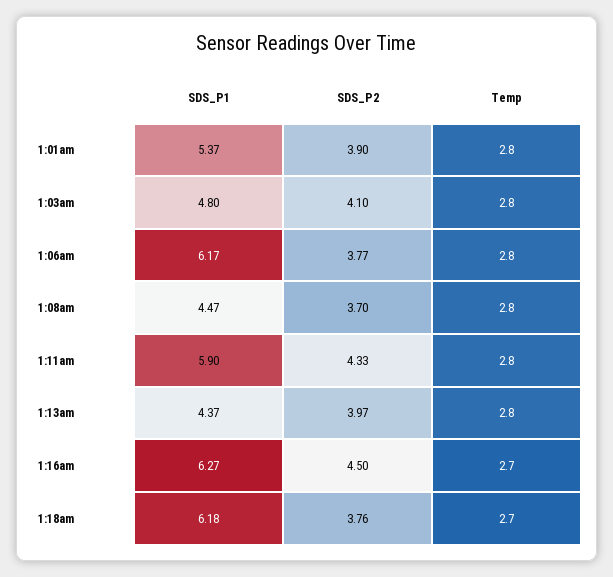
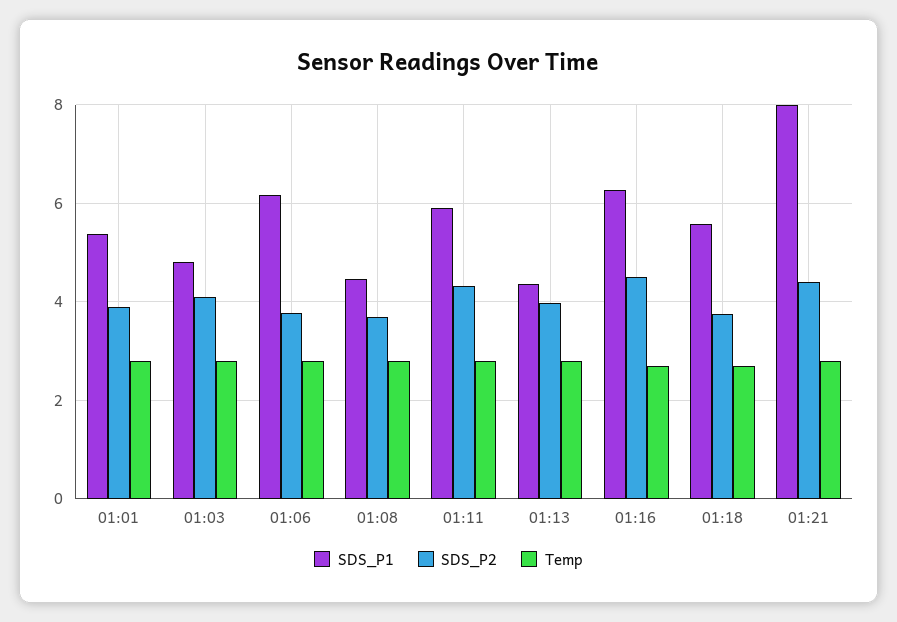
SDS_P1, 1:18am: 6.18 -> 5.6
SDS_P1, 01:21: none -> 8
SDS_P2, 01:21: none -> 4.4
Temp, 01:21: none -> 2.8

